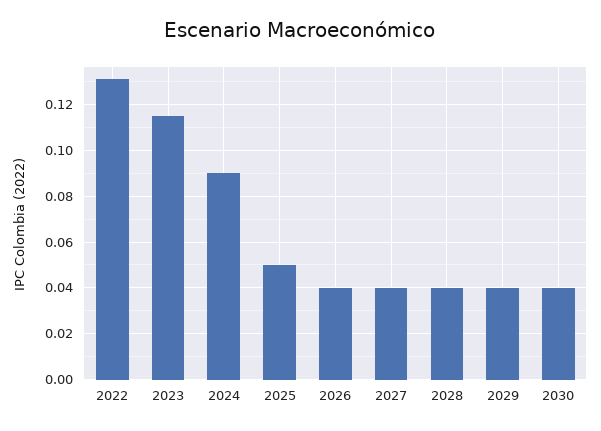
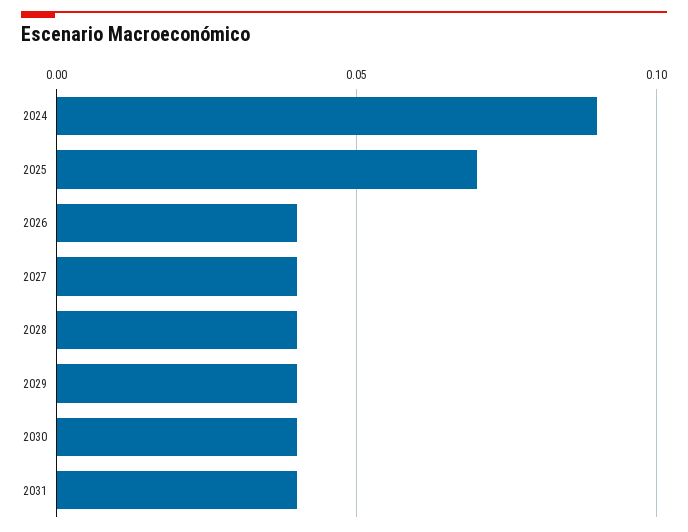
2022: 0.13 -> none
2023: 0.115 -> none
2025: 0.05 -> 0.07
2031: none -> 0.04

